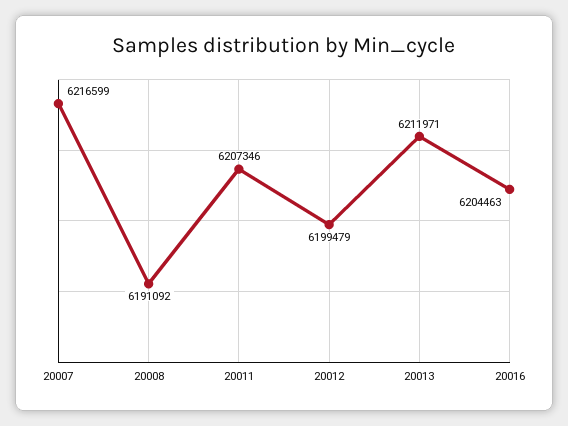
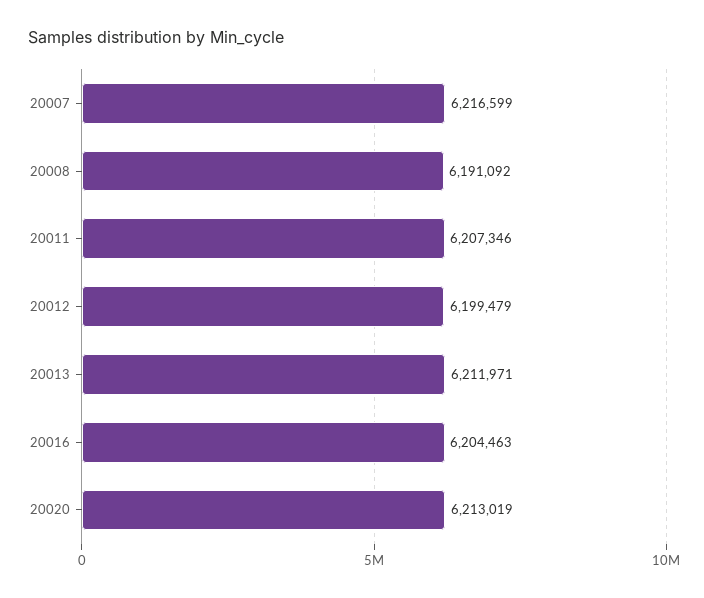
20020: none -> 6213019

